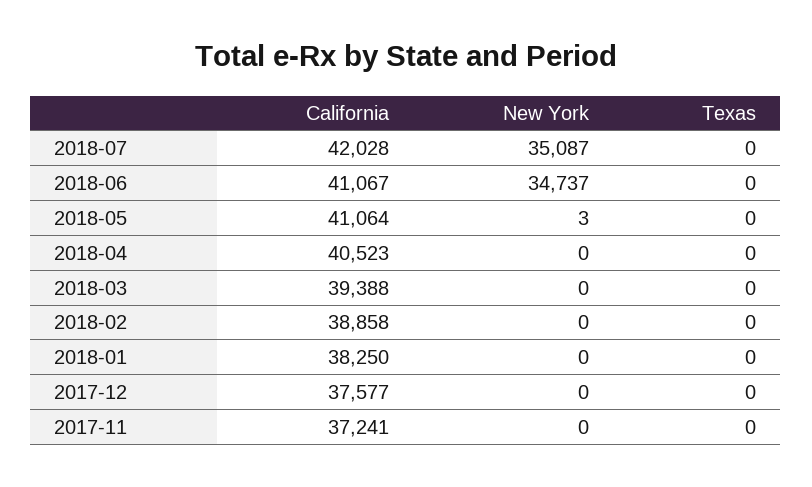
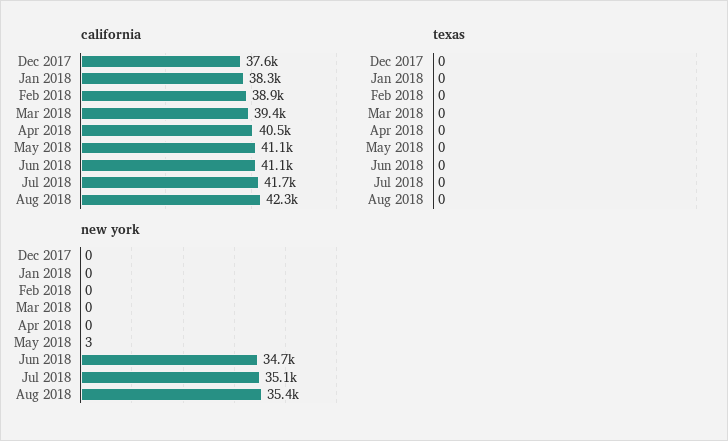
California, 2018-07: 42028 -> 41700
California, 2017-11: 37241 -> none
New York, 2017-11: 0 -> none
Texas, 2017-11: 0 -> none
California, Aug 2018: none -> 42300
Texas, Aug 2018: none -> 0
New York, Aug 2018: none -> 35400

